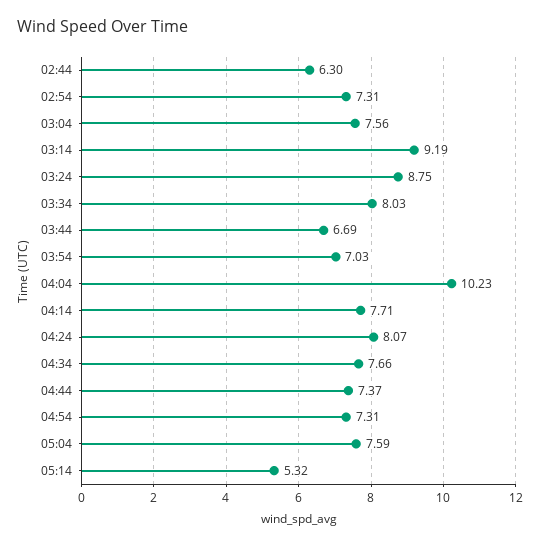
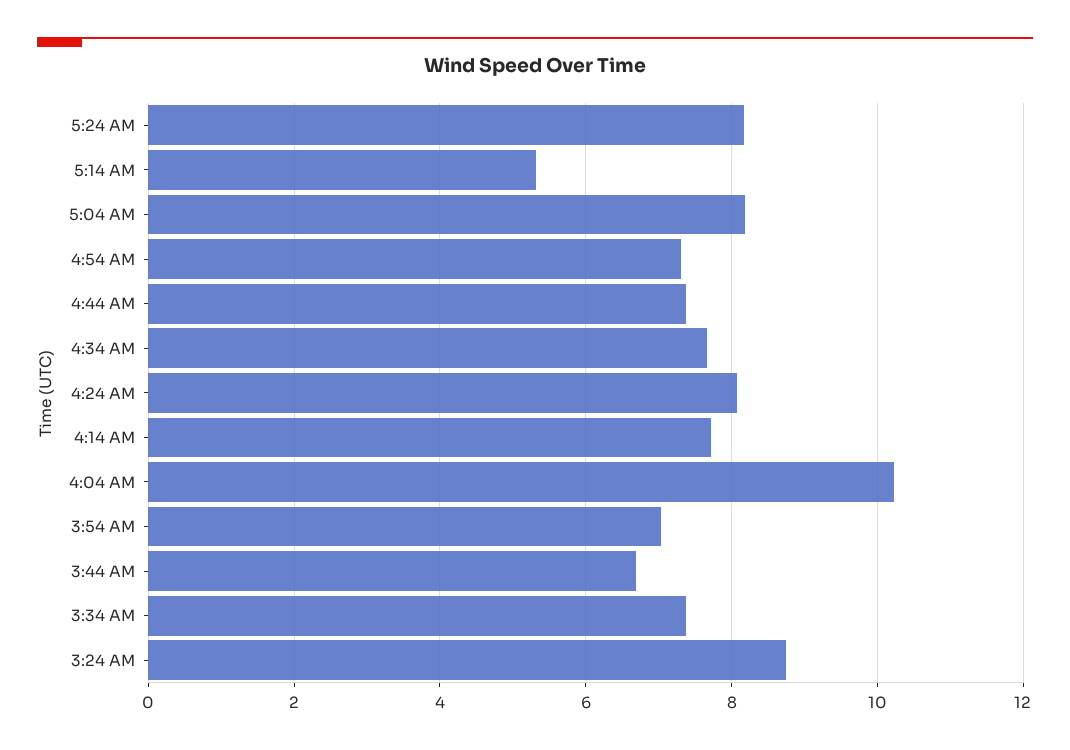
02:44: 6.3 -> none
02:54: 7.31 -> none
03:04: 7.56 -> none
03:14: 9.19 -> none
03:34: 8.03 -> 7.4
05:04: 7.59 -> 8.2
5:24 AM: none -> 8.2

